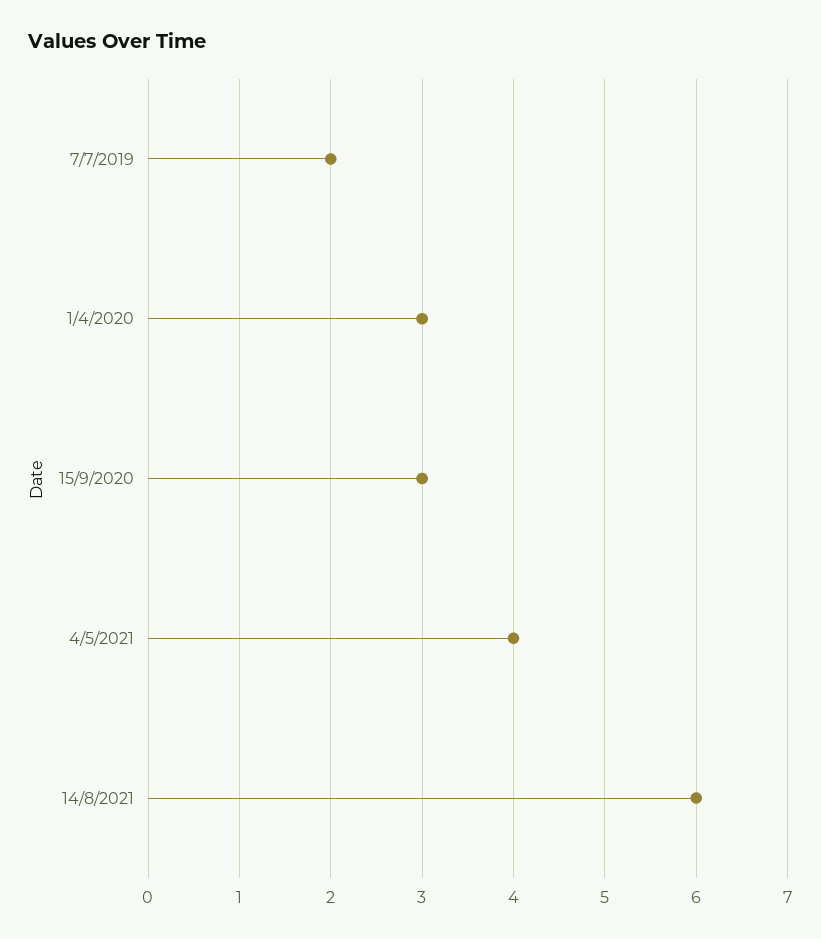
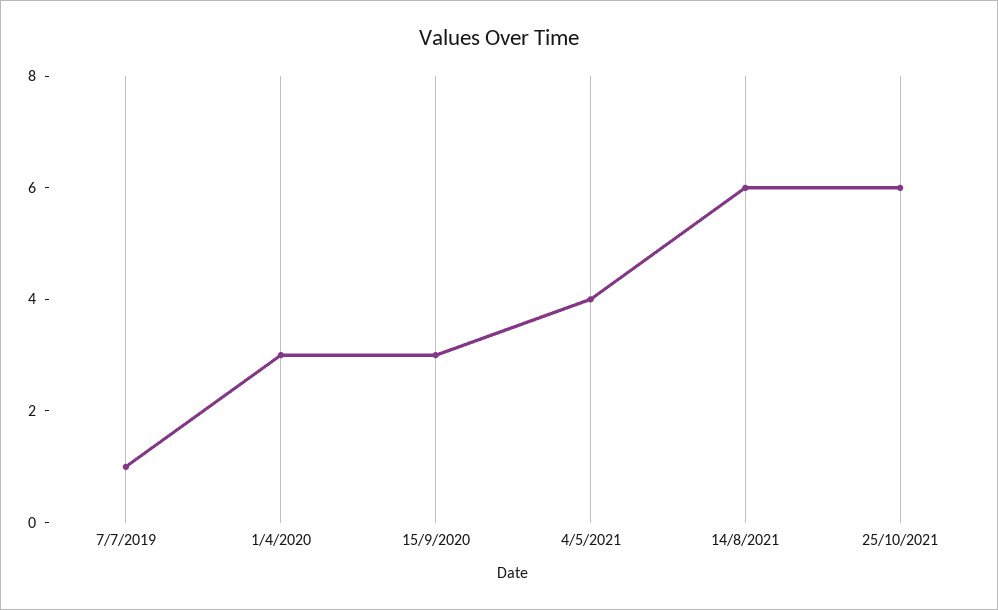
7/7/2019: 2 -> 1
25/10/2021: none -> 6

